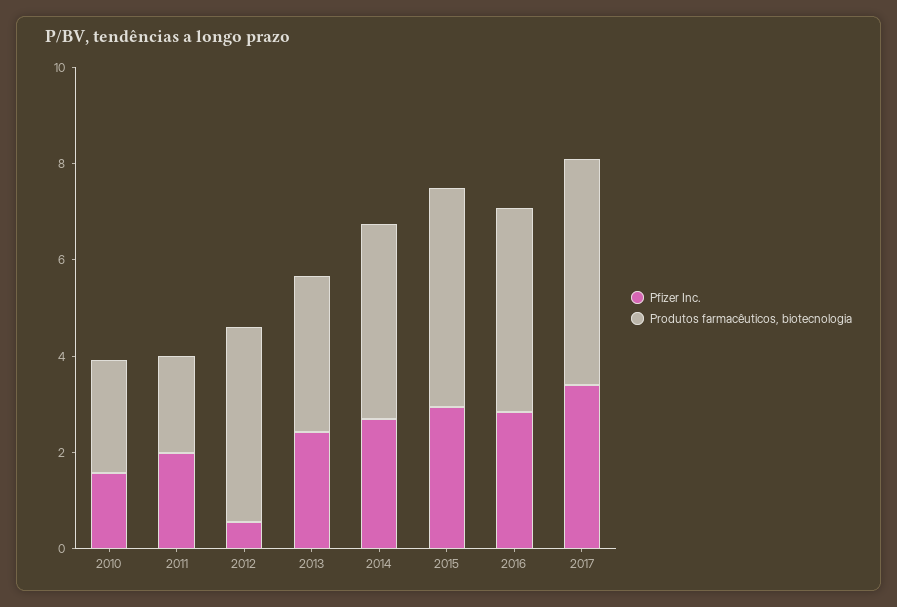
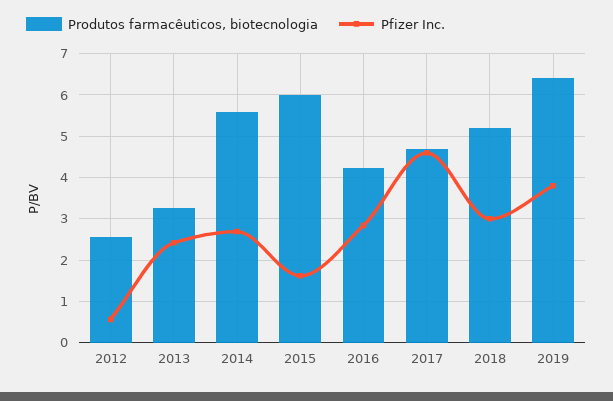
Pfizer Inc., 2010: 1.5 -> none
Produtos farmacêuticos, biotecnologia, 2010: 2.5 -> none
Pfizer Inc., 2011: 2 -> none
Produtos farmacêuticos, biotecnologia, 2011: 2 -> none
Produtos farmacêuticos, biotecnologia, 2012: 4 -> 2.6
Produtos farmacêuticos, biotecnologia, 2014: 4 -> 5.6
Pfizer Inc., 2015: 3 -> 1.6
Produtos farmacêuticos, biotecnologia, 2015: 4.5 -> 6
Pfizer Inc., 2017: 3.5 -> 4.6
Produtos farmacêuticos, biotecnologia, 2018: none -> 5.2
Pfizer Inc., 2018: none -> 3
Produtos farmacêuticos, biotecnologia, 2019: none -> 6.4
Pfizer Inc., 2019: none -> 3.8

